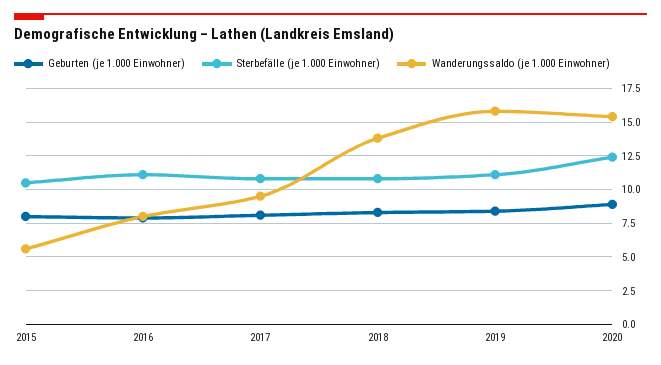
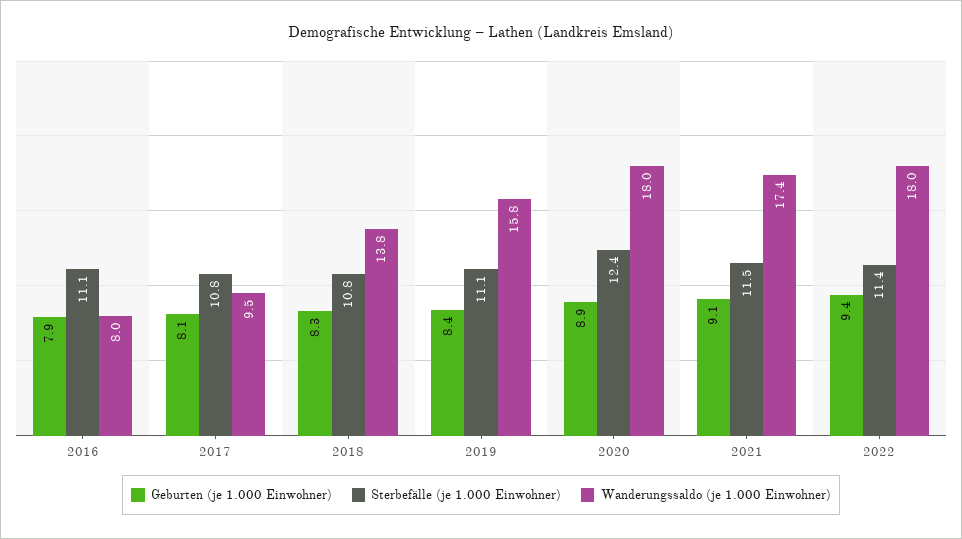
Geburten (je 1.000 Einwohner), 2015: 8 -> none
Sterbefälle (je 1.000 Einwohner), 2015: 10.5 -> none
Wanderungssaldo (je 1.000 Einwohner), 2015: 5.5 -> none
Wanderungssaldo (je 1.000 Einwohner), 2020: 15.5 -> 18
Geburten (je 1.000 Einwohner), 2021: none -> 9.1
Sterbefälle (je 1.000 Einwohner), 2021: none -> 11.5
Wanderungssaldo (je 1.000 Einwohner), 2021: none -> 17.4
Geburten (je 1.000 Einwohner), 2022: none -> 9.4
Sterbefälle (je 1.000 Einwohner), 2022: none -> 11.4
Wanderungssaldo (je 1.000 Einwohner), 2022: none -> 18

